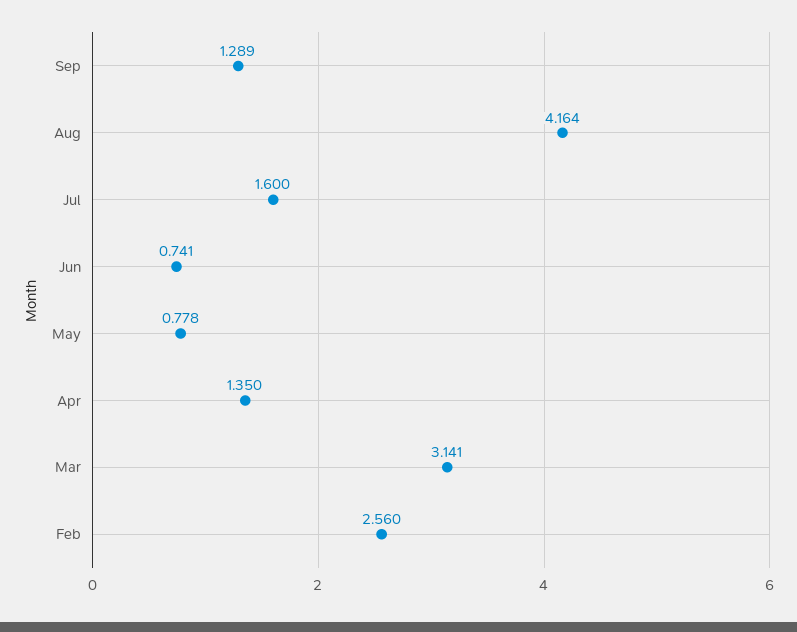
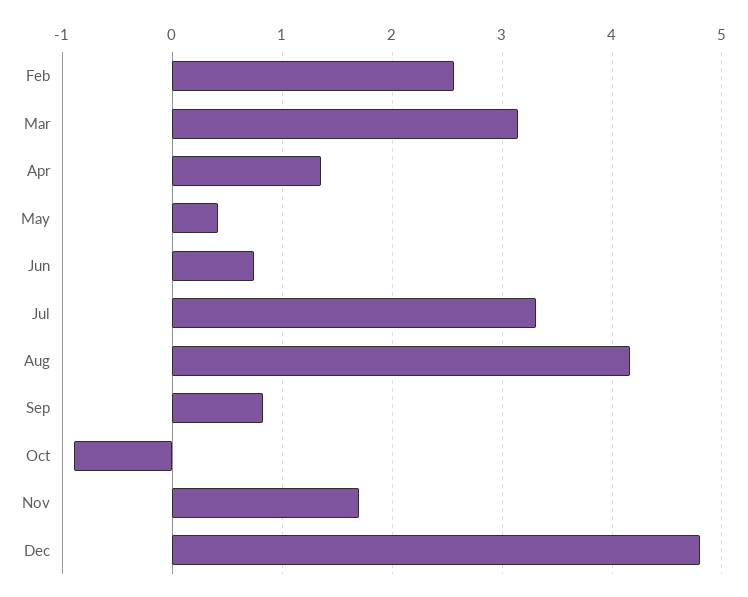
Sep: 1.289 -> 0.8
Jul: 1.6 -> 3.3
May: 0.778 -> 0.4
Oct: none -> -0.9
Nov: none -> 1.7
Dec: none -> 4.8

